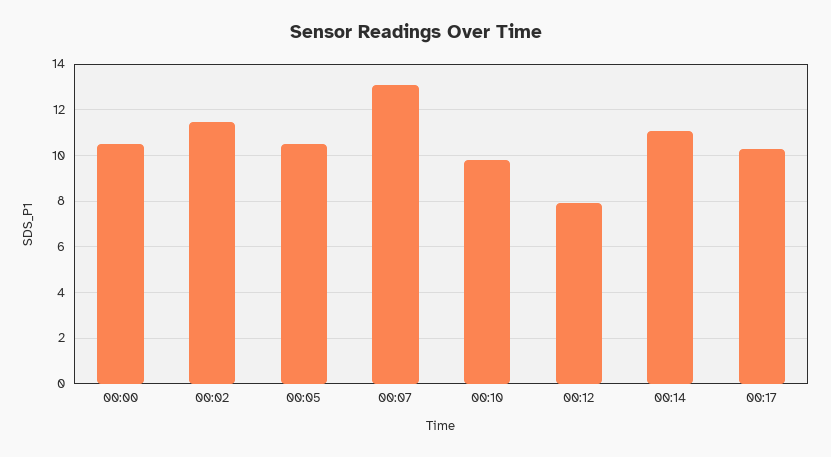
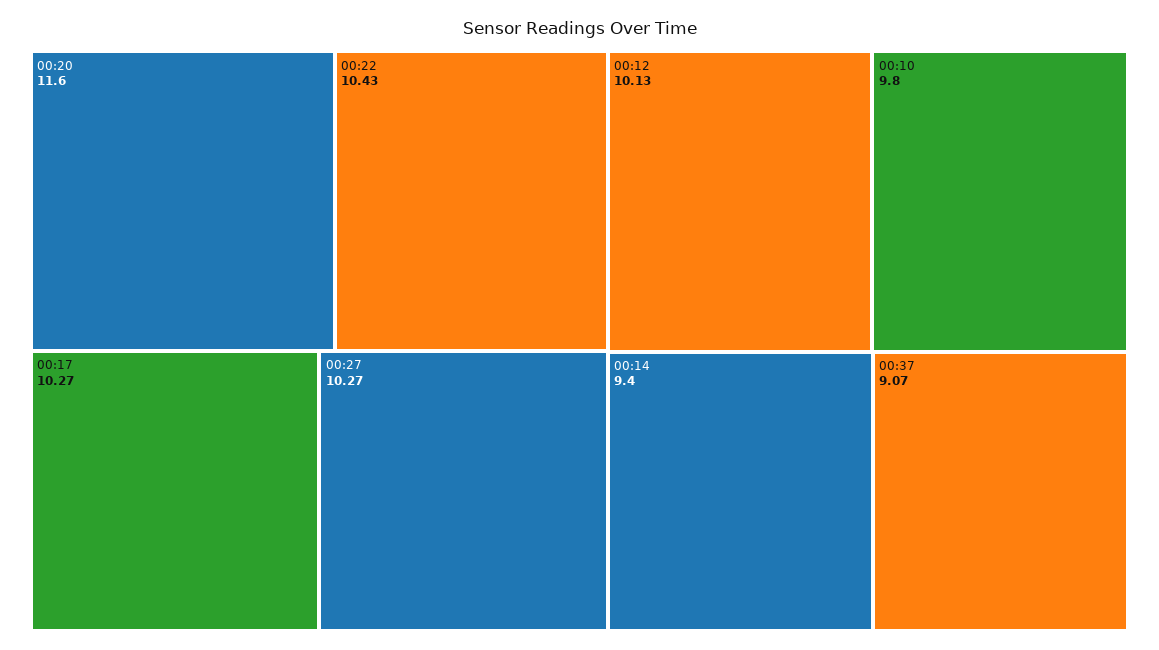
00:00: 10.5 -> none
00:02: 11.5 -> none
00:05: 10.5 -> none
00:07: 13 -> none
00:12: 8 -> 10.13
00:14: 11 -> 9.4
00:20: none -> 11.6
00:22: none -> 10.43
00:27: none -> 10.27
00:37: none -> 9.07

